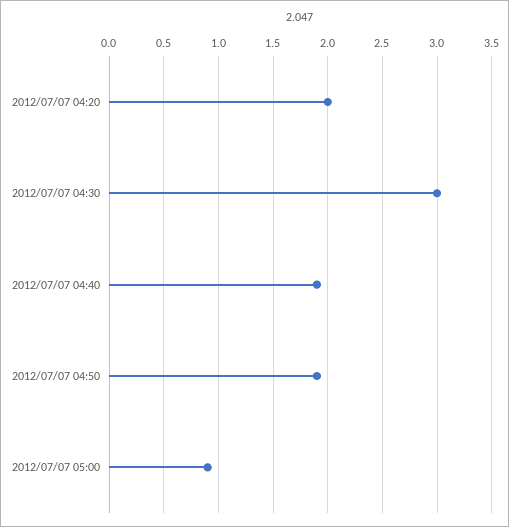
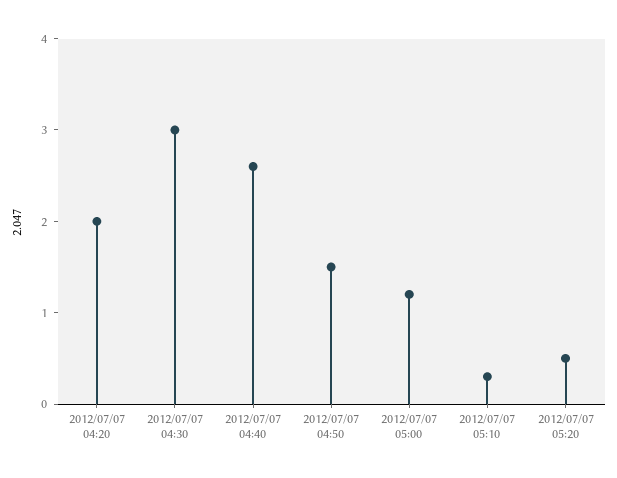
2012/07/07 04:40: 1.9 -> 2.6
2012/07/07 04:50: 1.9 -> 1.5
2012/07/07 05:00: 0.9 -> 1.2
2012/07/07 05:10: none -> 0.3
2012/07/07 05:20: none -> 0.5

